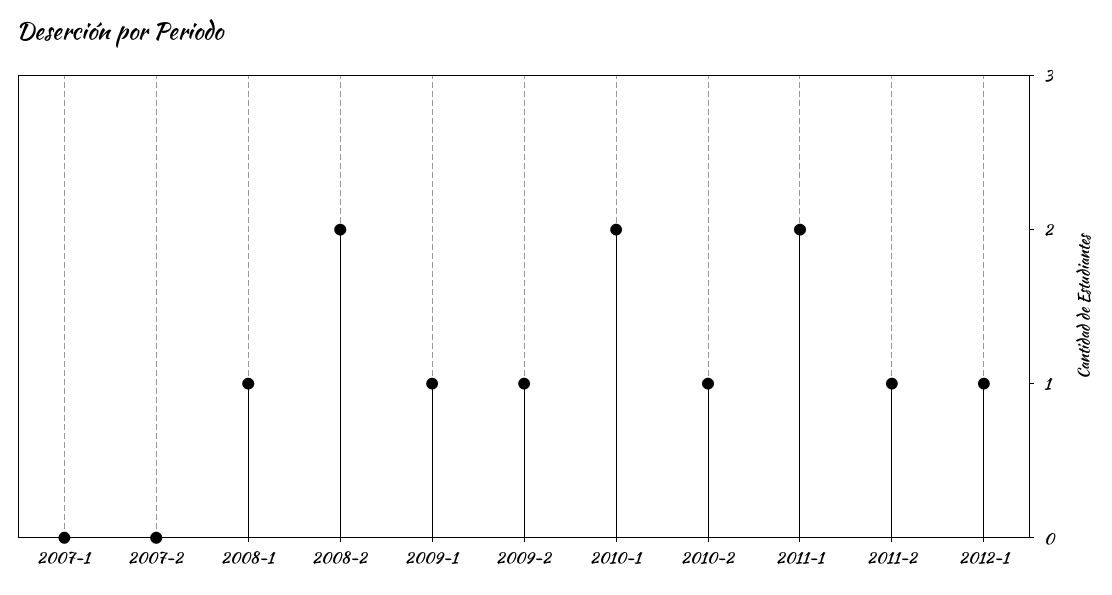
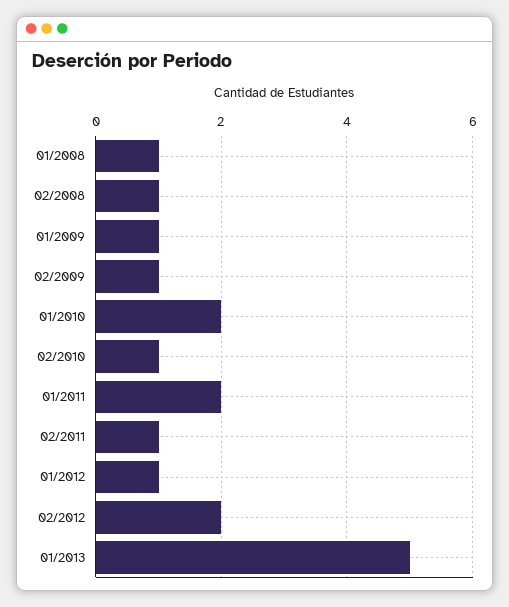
2007-1: 0 -> none
2007-2: 0 -> none
2008-2: 2 -> 1
02/2012: none -> 2
01/2013: none -> 5

